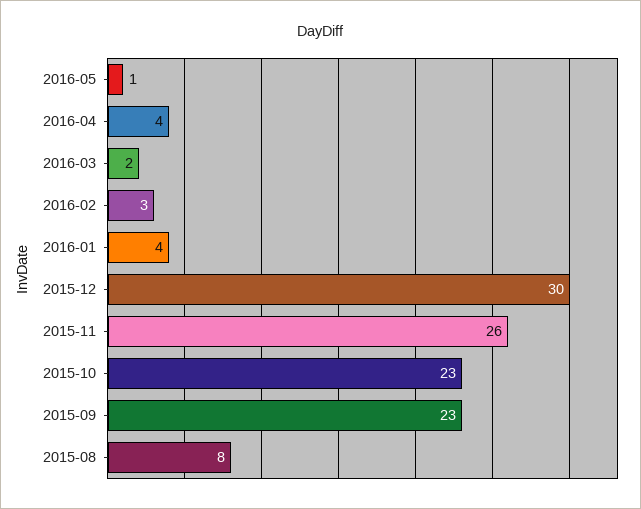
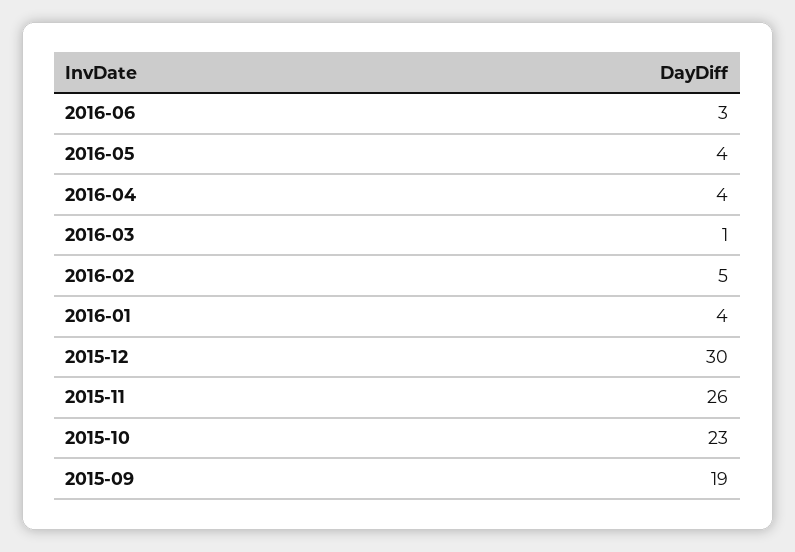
2016-05: 1 -> 4
2016-03: 2 -> 1
2016-02: 3 -> 5
2015-09: 23 -> 19
2015-08: 8 -> none
2016-06: none -> 3

